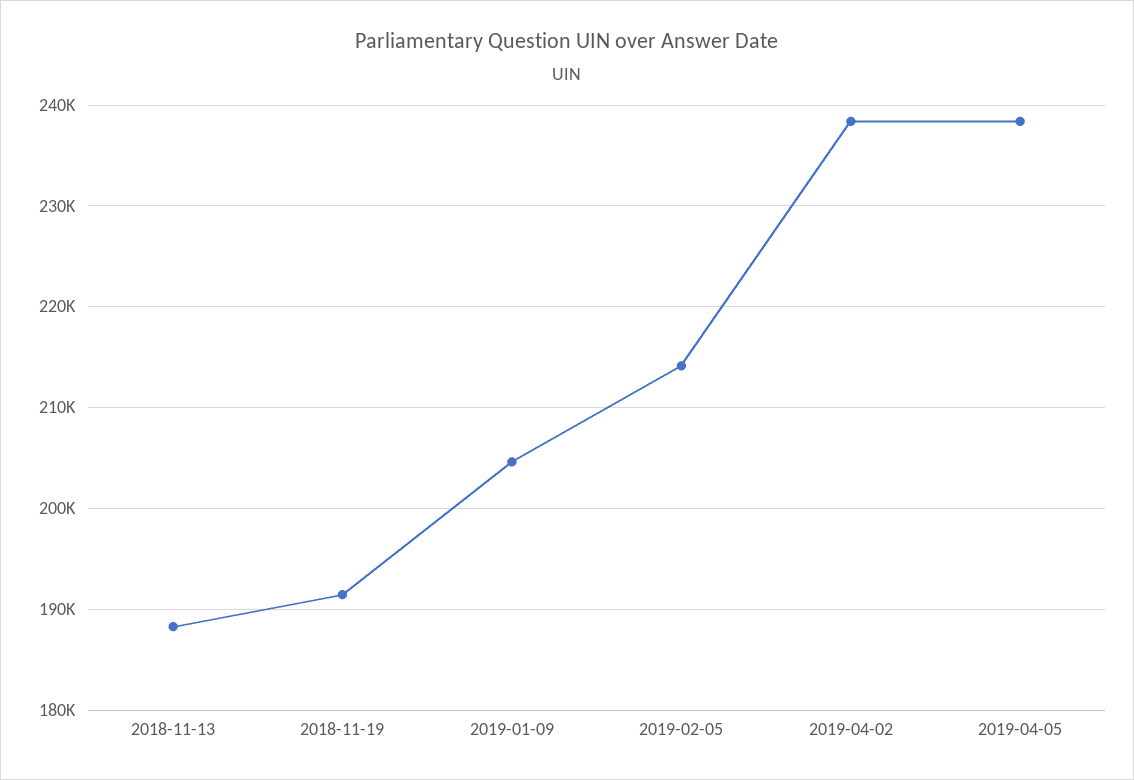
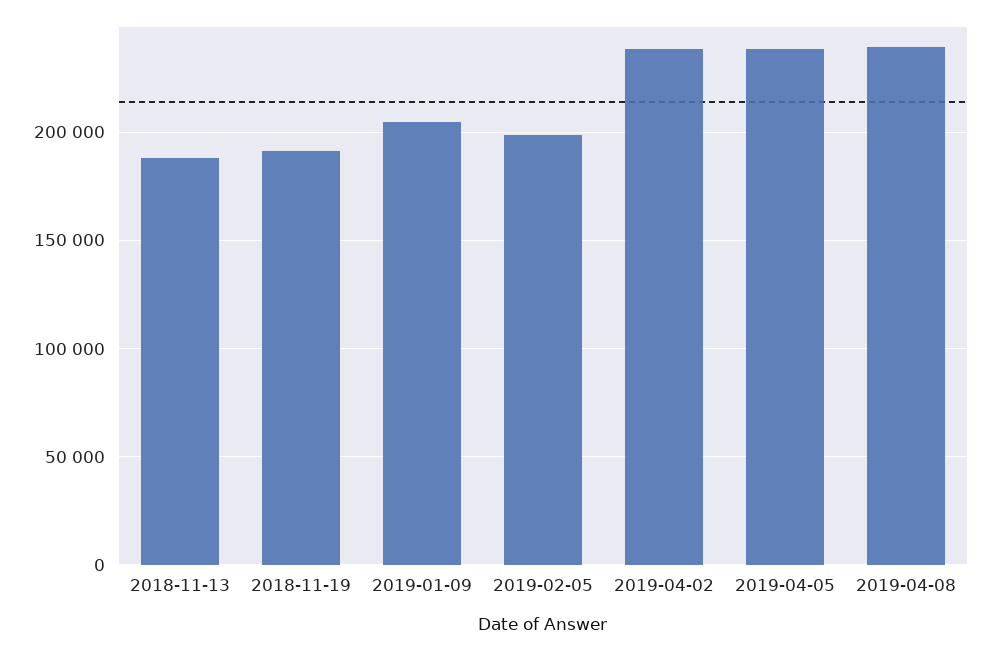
2019-02-05: 214000 -> 200000
2019-04-08: none -> 240000

